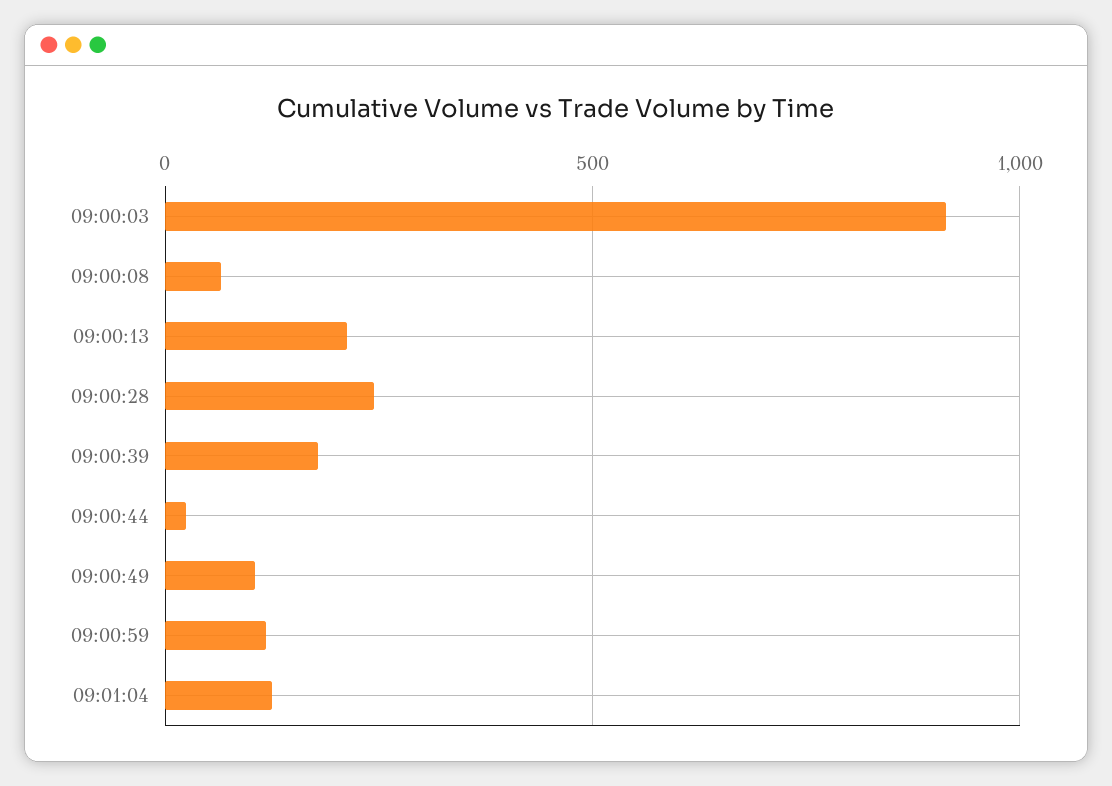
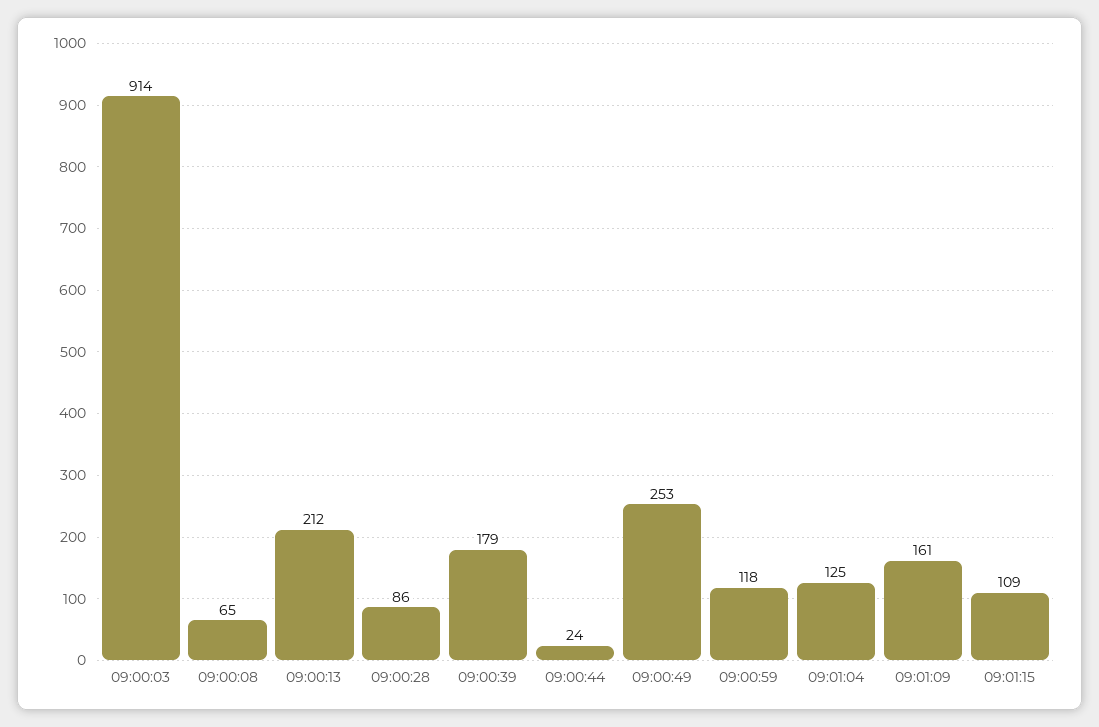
09:00:28: 250 -> 86
09:00:49: 100 -> 253
09:01:09: none -> 161
09:01:15: none -> 109

